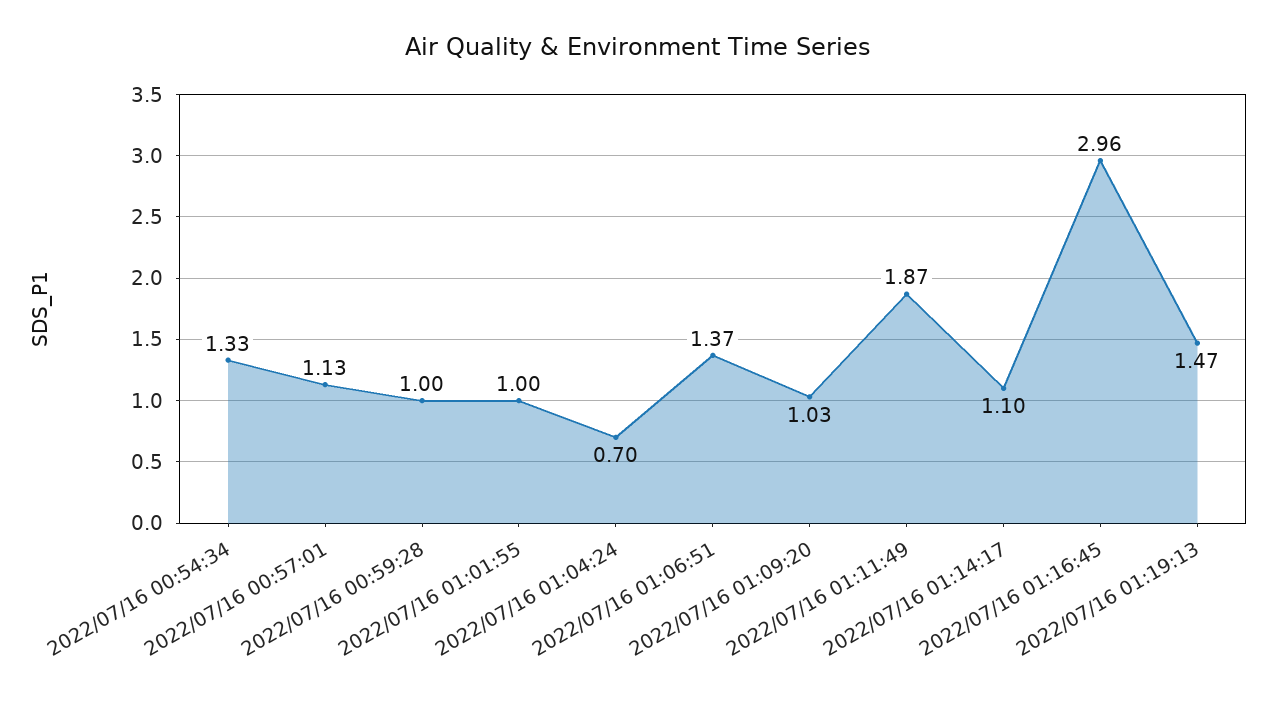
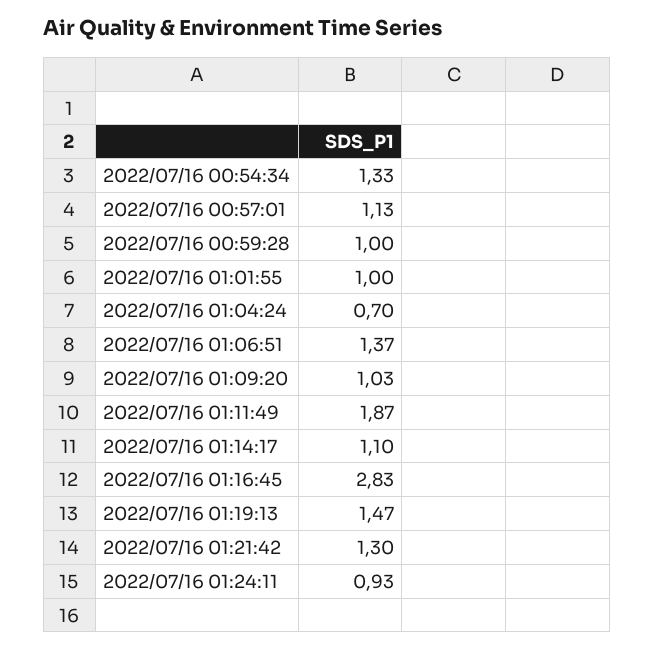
2022/07/16 01:16:45: 2.96 -> 2.83
2022/07/16 01:21:42: none -> 1.3
2022/07/16 01:24:11: none -> 0.93

